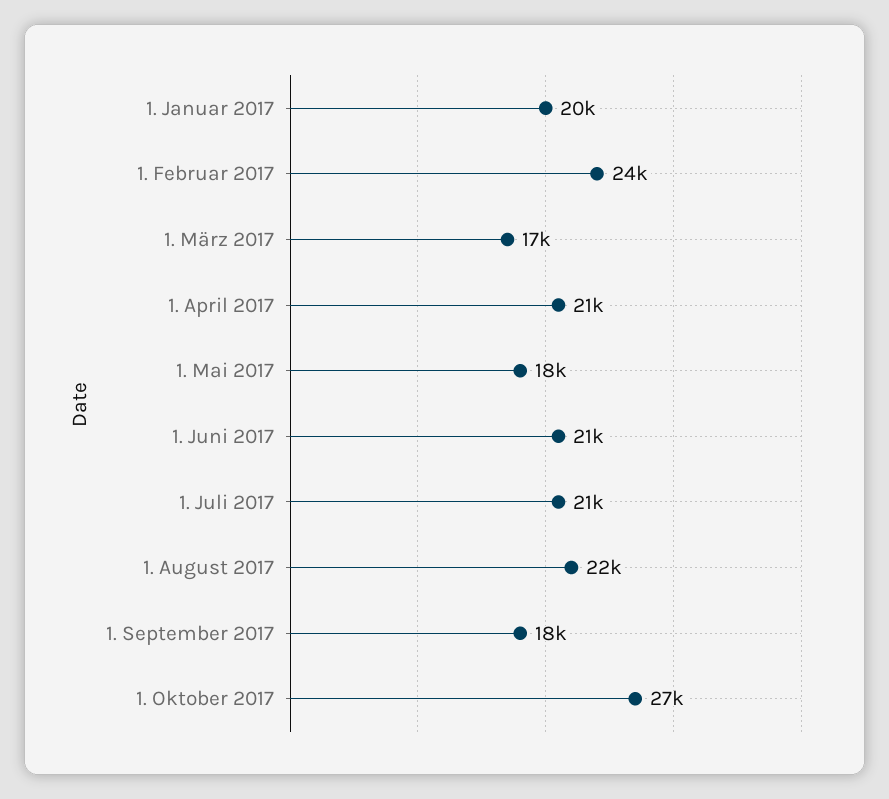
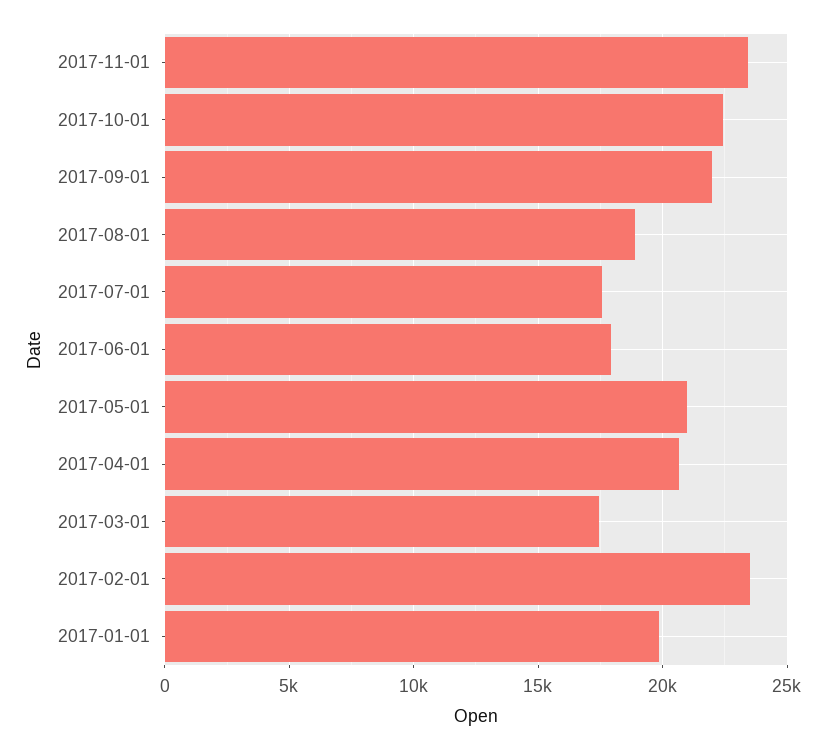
1. Mai 2017: 18000 -> 21000
1. Juni 2017: 21000 -> 18000
1. Juli 2017: 21000 -> 17500
1. August 2017: 22000 -> 19000
1. September 2017: 18000 -> 22000
1. Oktober 2017: 27000 -> 22500
2017-11-01: none -> 23500

